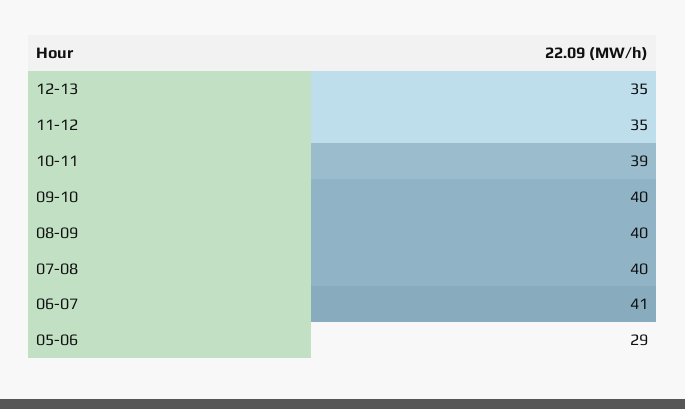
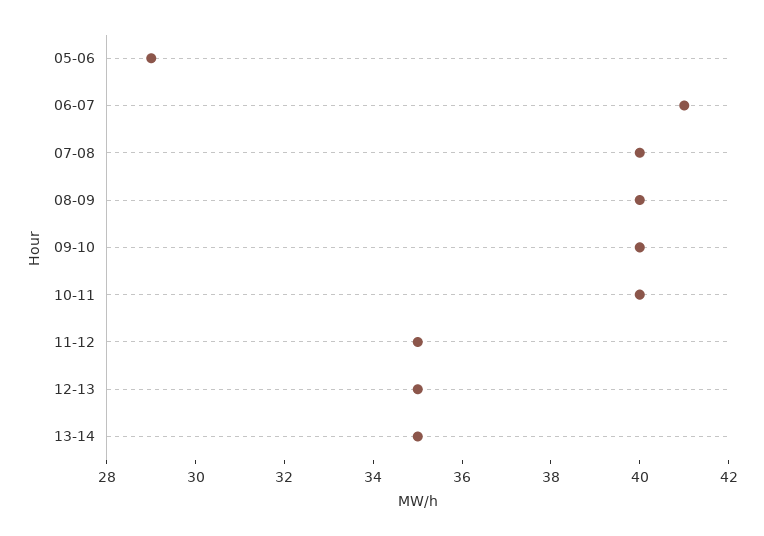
10-11: 39 -> 40
13-14: none -> 35

